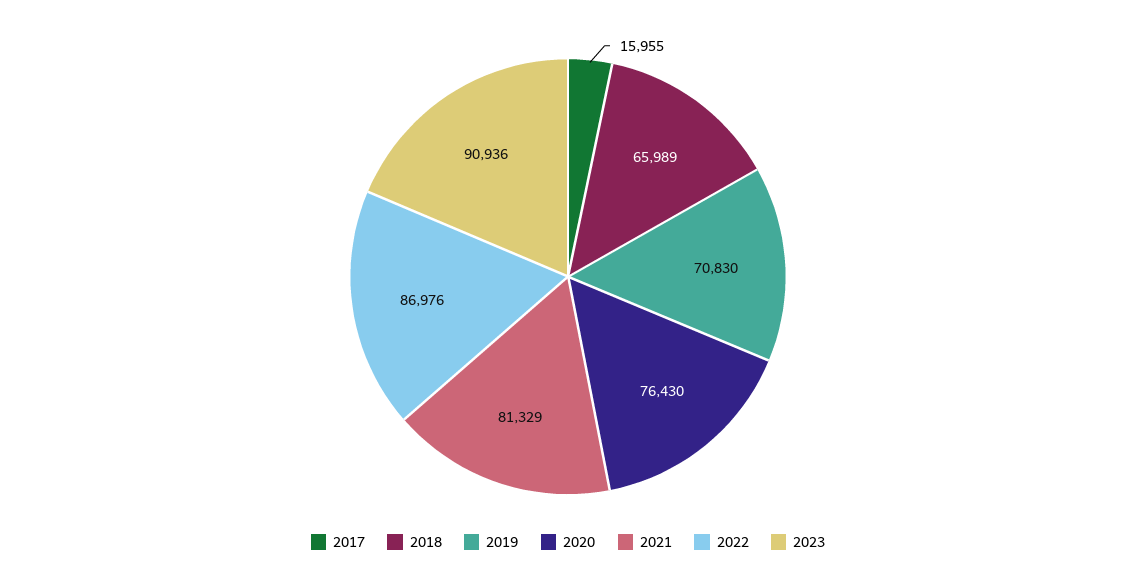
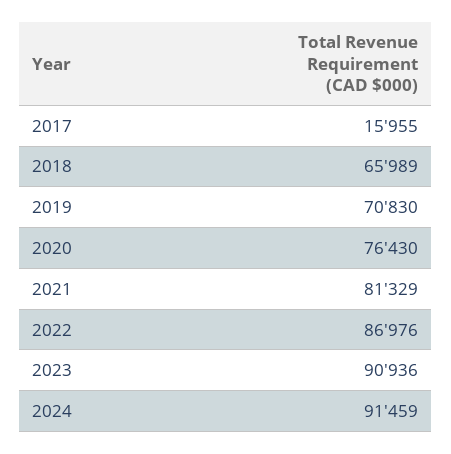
2024: none -> 91459

